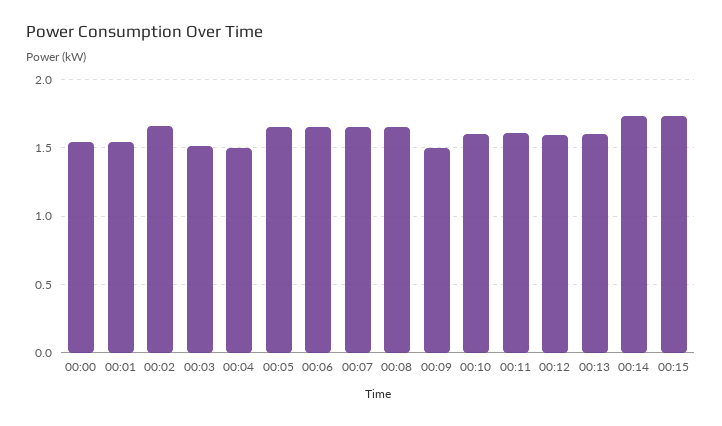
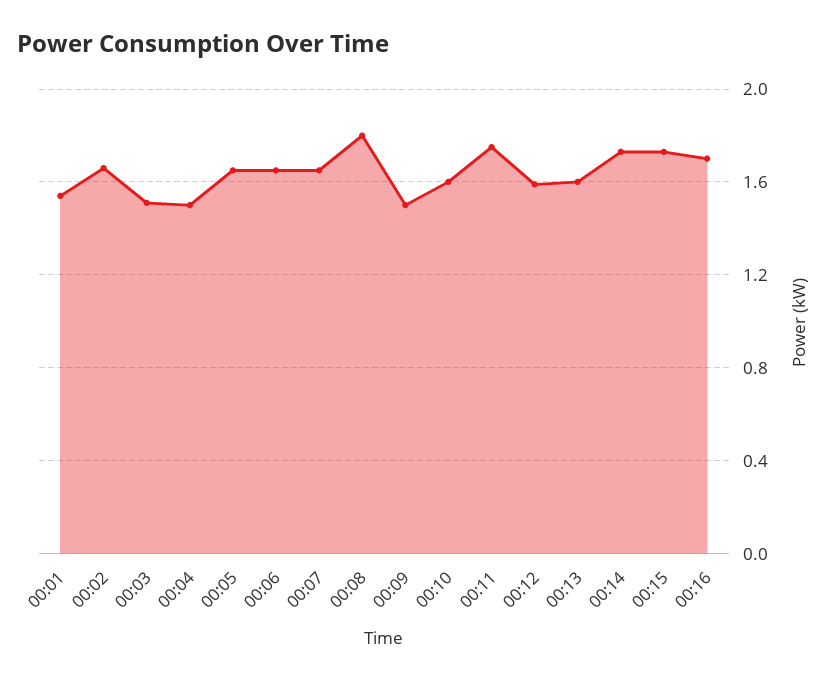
00:00: 1.55 -> none
00:08: 1.65 -> 1.8
00:11: 1.6 -> 1.75
00:16: none -> 1.7

